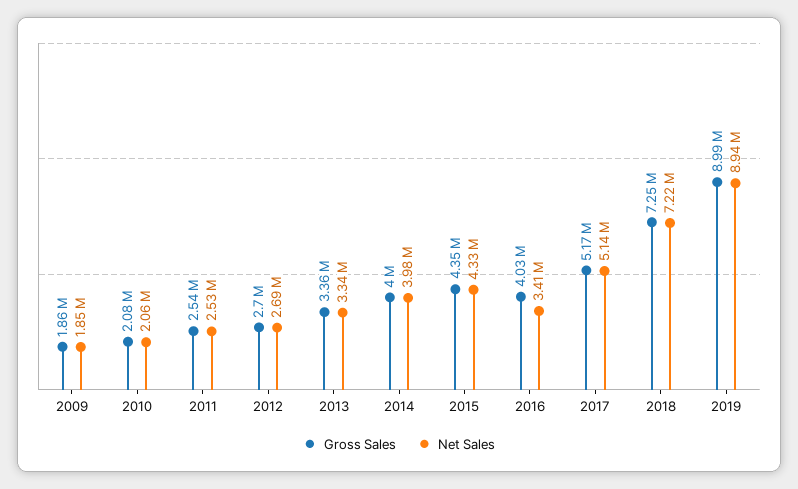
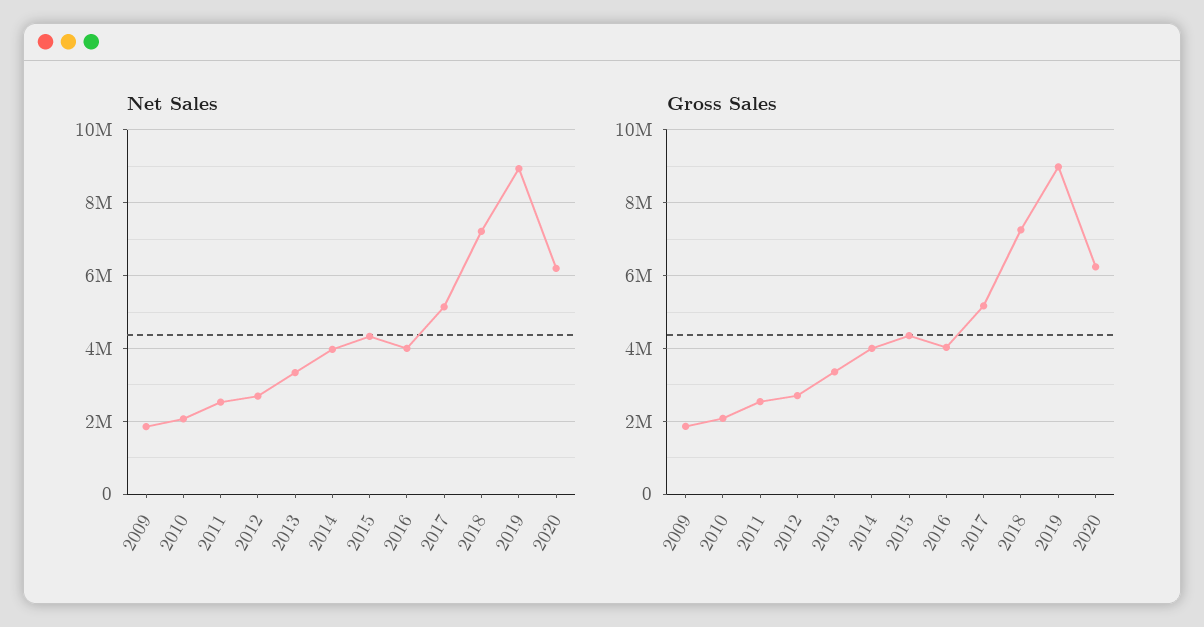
Net Sales, 2016: 3410000 -> 4000000
Net Sales, 2020: none -> 6200000
Gross Sales, 2020: none -> 6200000

